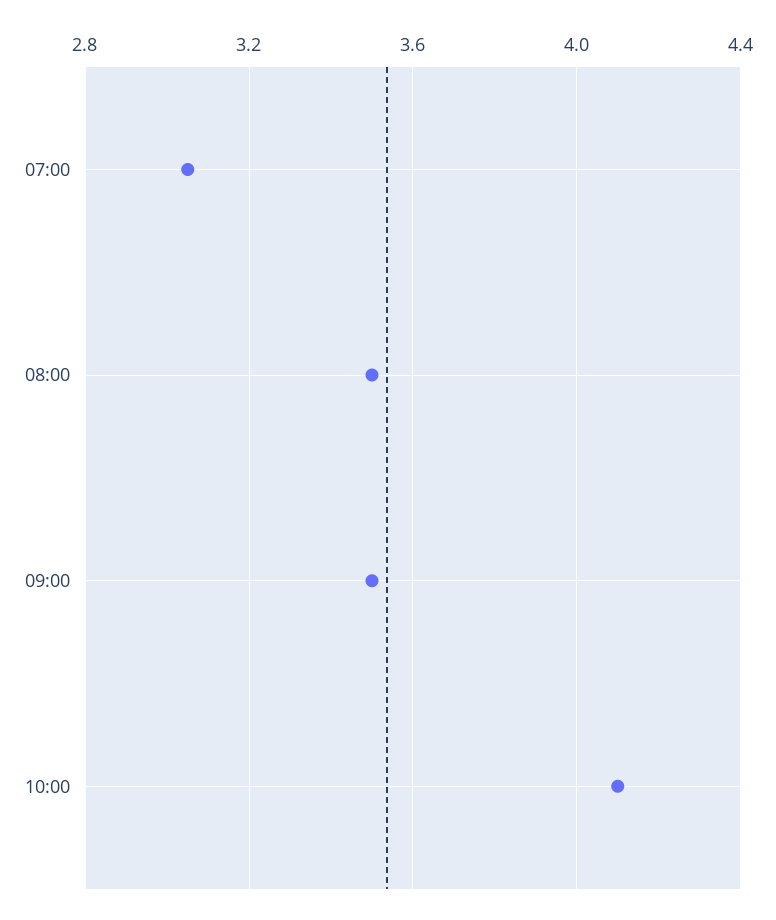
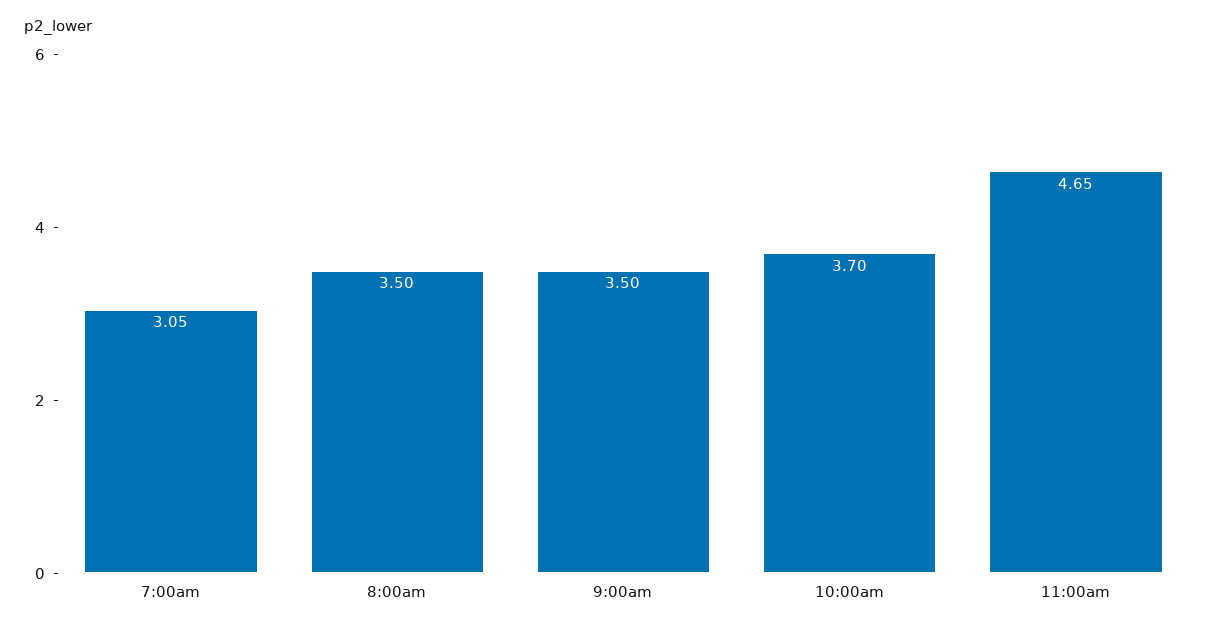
10:00: 4.1 -> 3.7
11:00am: none -> 4.65

